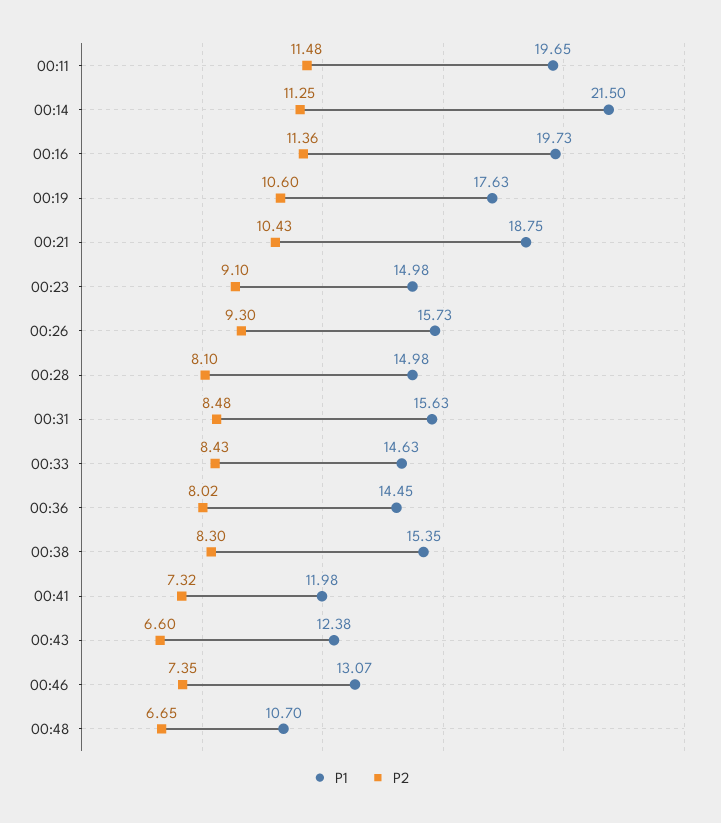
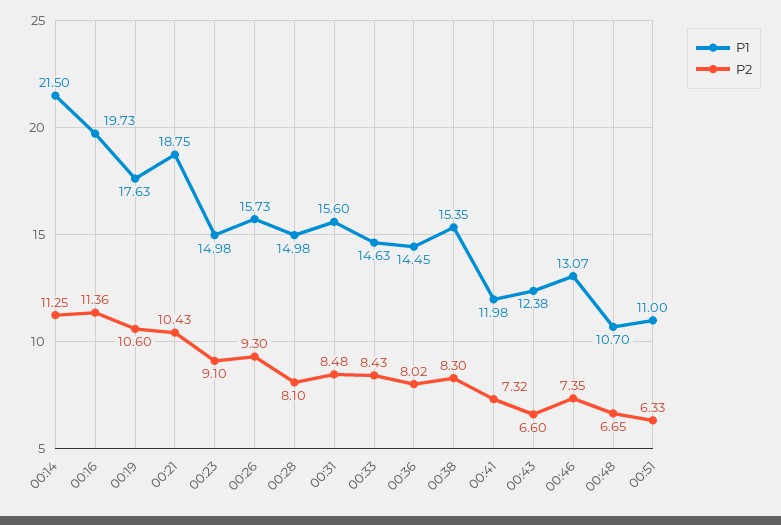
P1, 00:11: 19.65 -> none
P2, 00:11: 11.48 -> none
P1, 00:31: 15.63 -> 15.6
P1, 00:51: none -> 11
P2, 00:51: none -> 6.33

